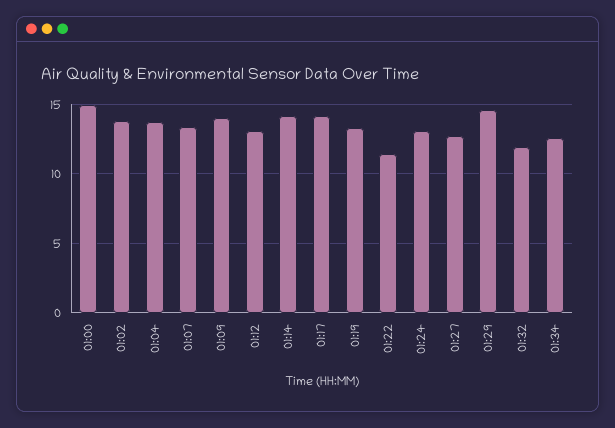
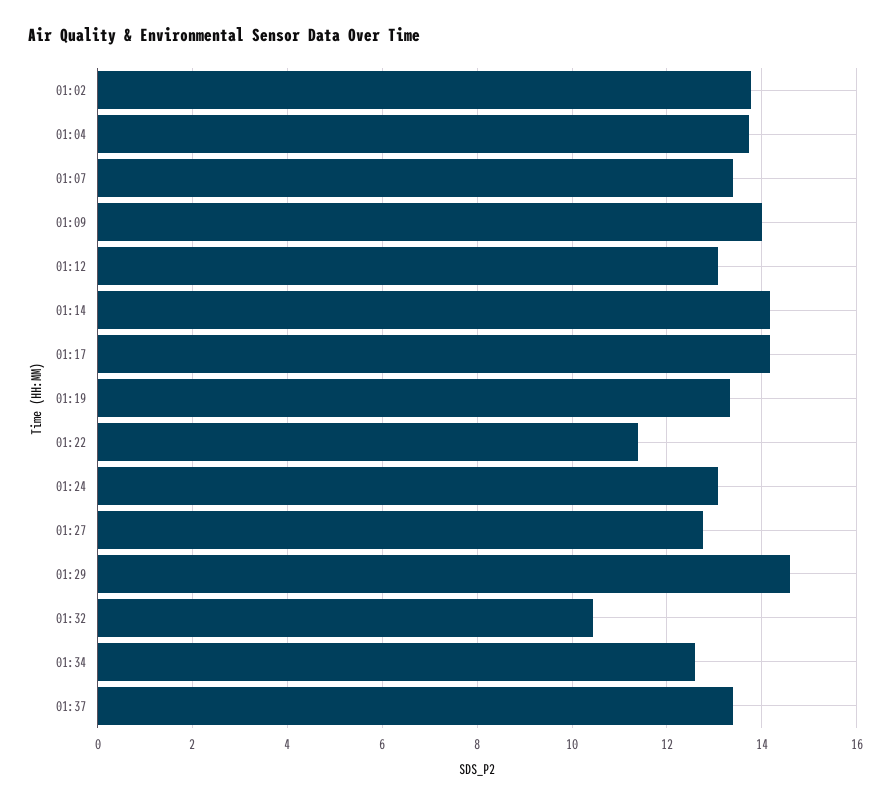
01:00: 15 -> none
01:32: 12 -> 10.4
01:37: none -> 13.4

